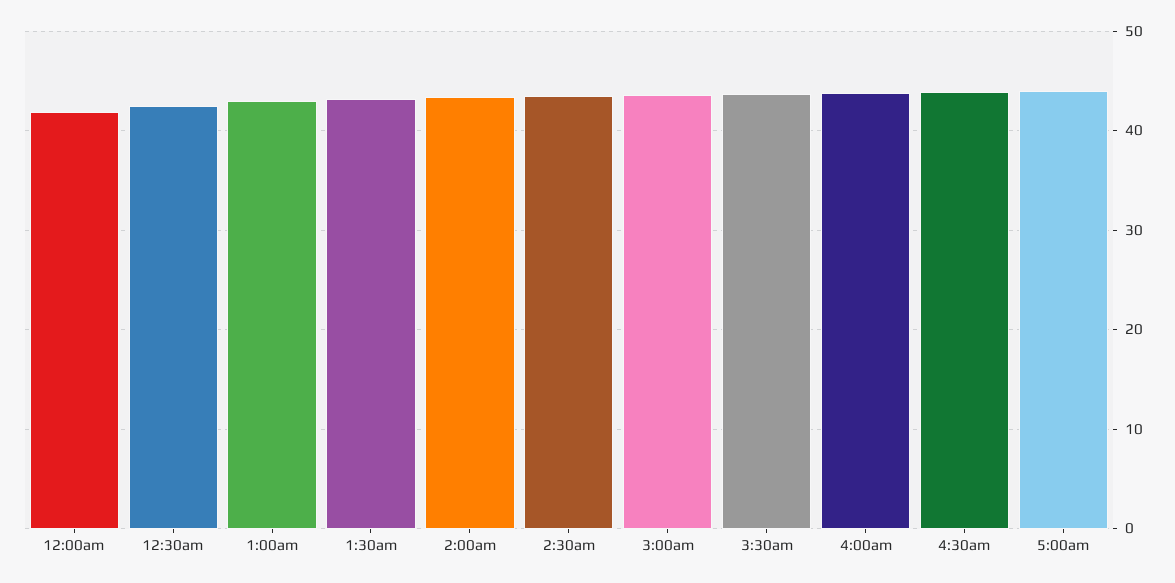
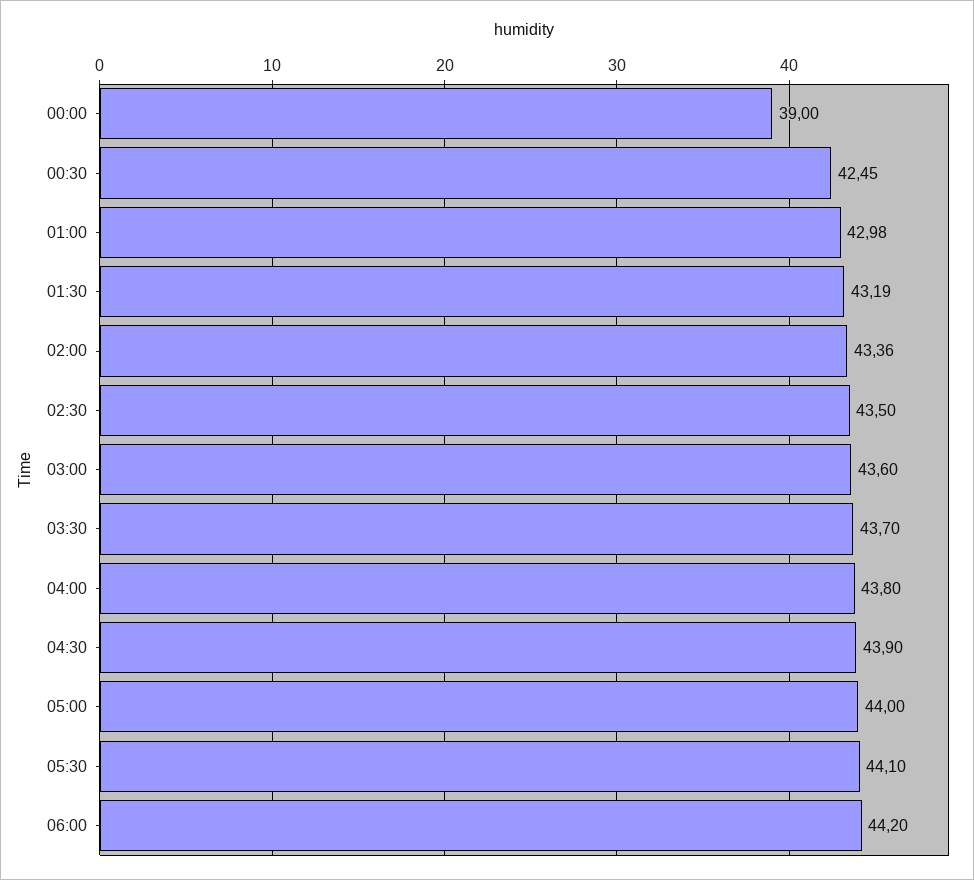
12:00am: 42 -> 39
05:30: none -> 44.1
06:00: none -> 44.2

